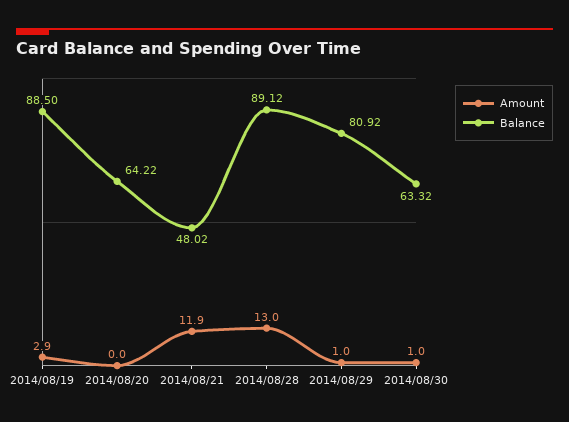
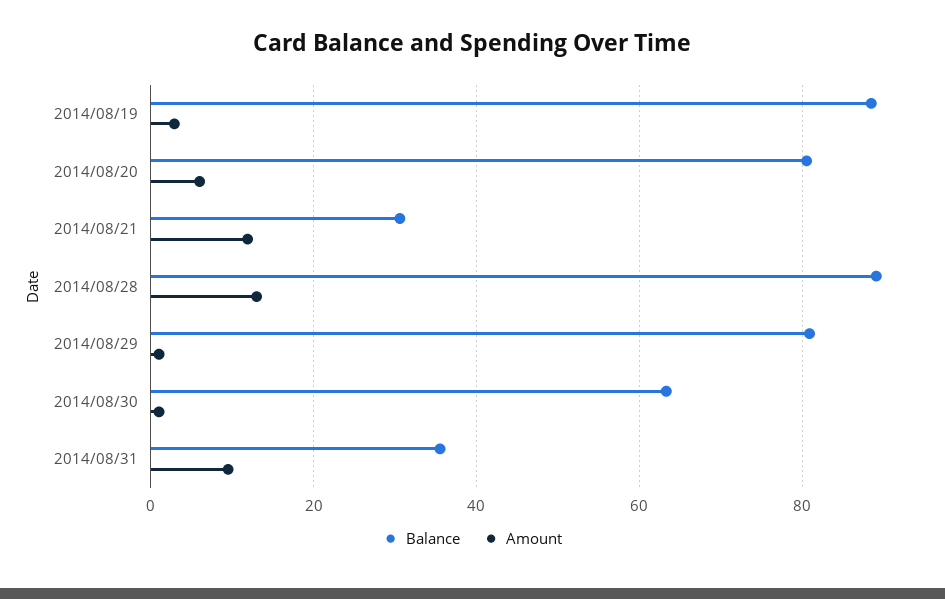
Amount, 2014/08/20: 0 -> 6
Balance, 2014/08/20: 64.22 -> 80
Balance, 2014/08/21: 48.02 -> 30
Balance, 2014/08/31: none -> 36
Amount, 2014/08/31: none -> 10

